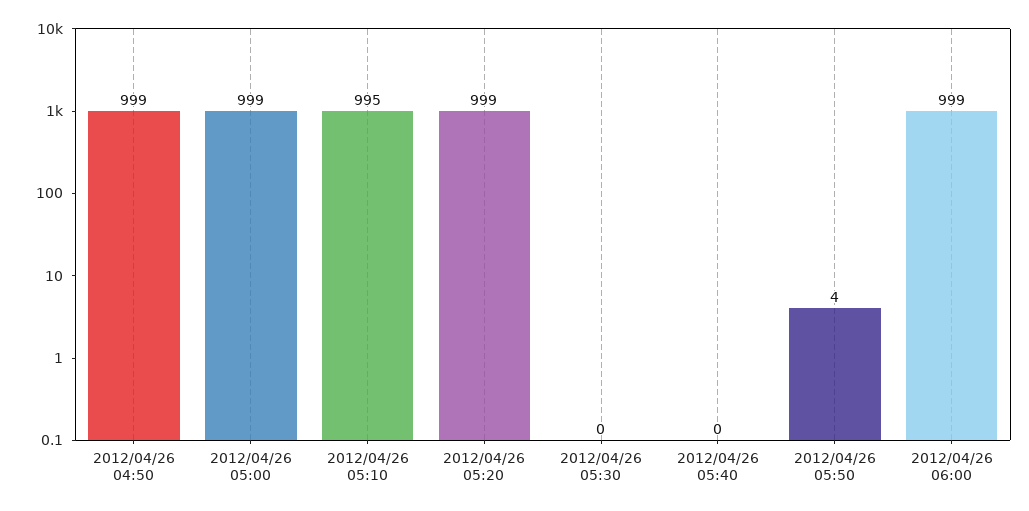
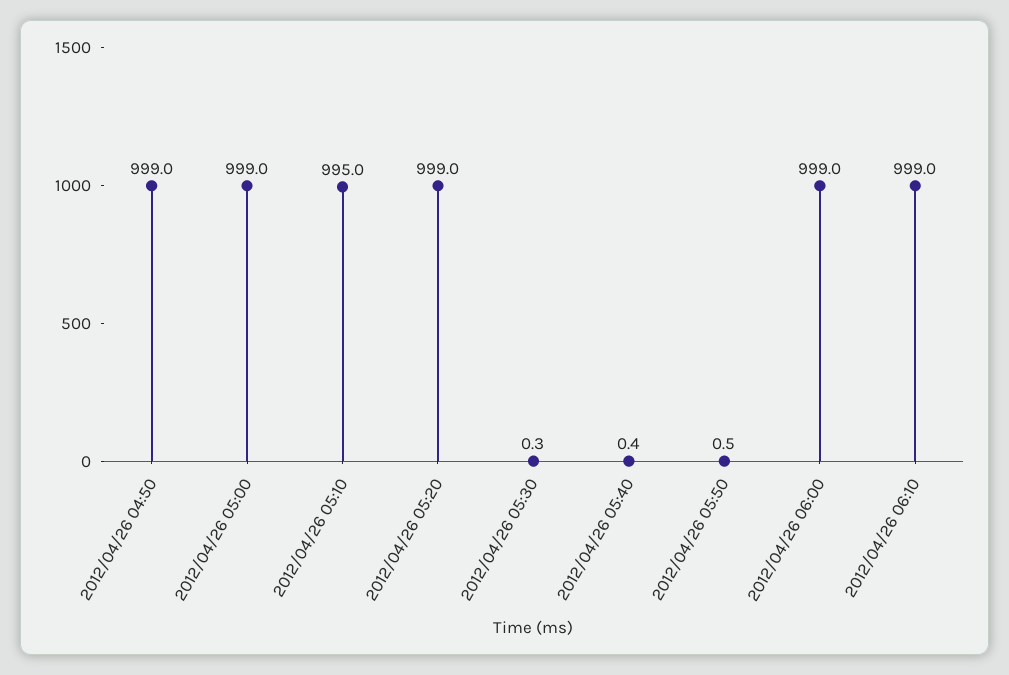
2012/04/26 05:50: 4 -> 0.5
2012/04/26 06:10: none -> 999

